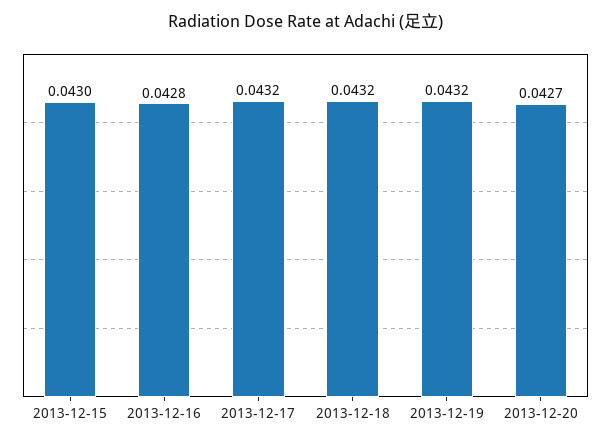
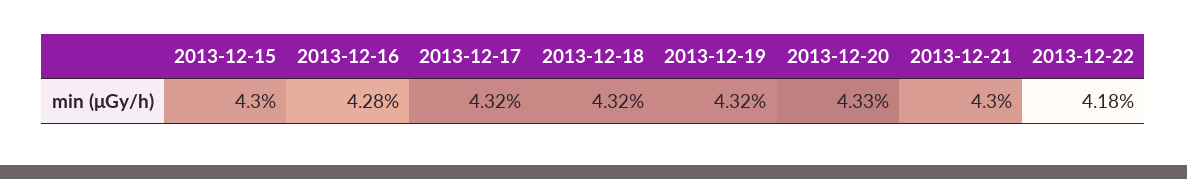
2013-12-20: 0.0427 -> 0.0433
2013-12-21: none -> 0.043
2013-12-22: none -> 0.0418

